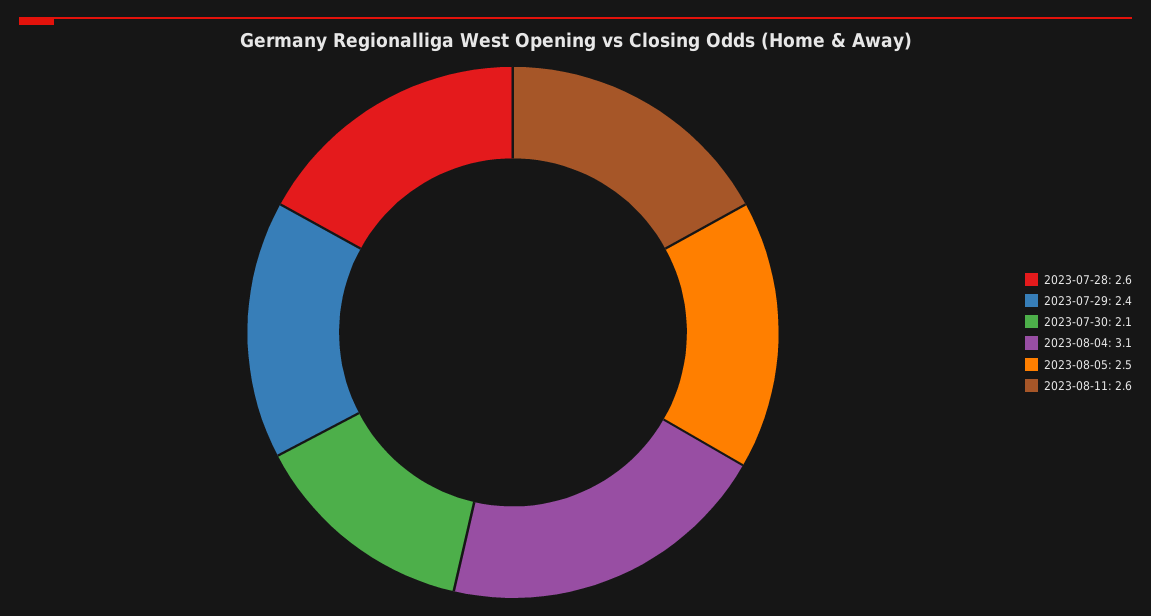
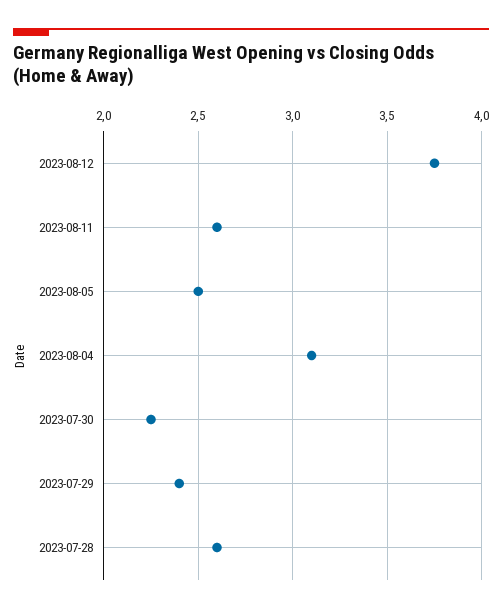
2023-07-30: 2.1 -> 2.25
2023-08-12: none -> 3.75

